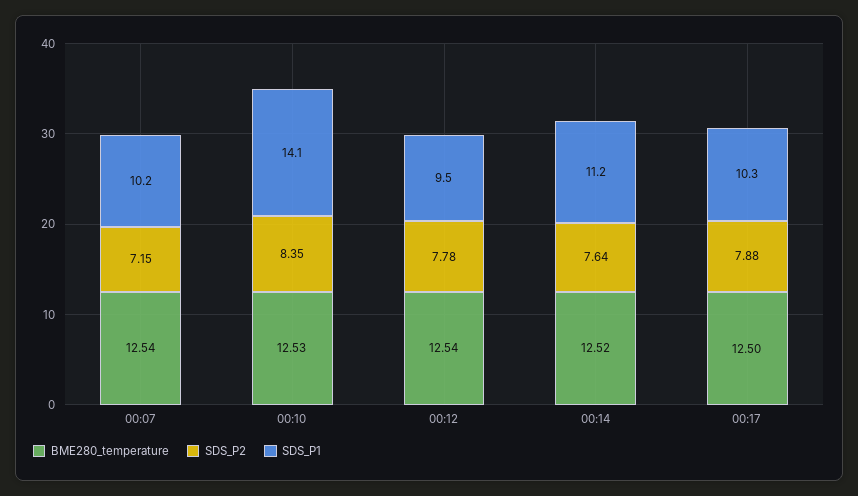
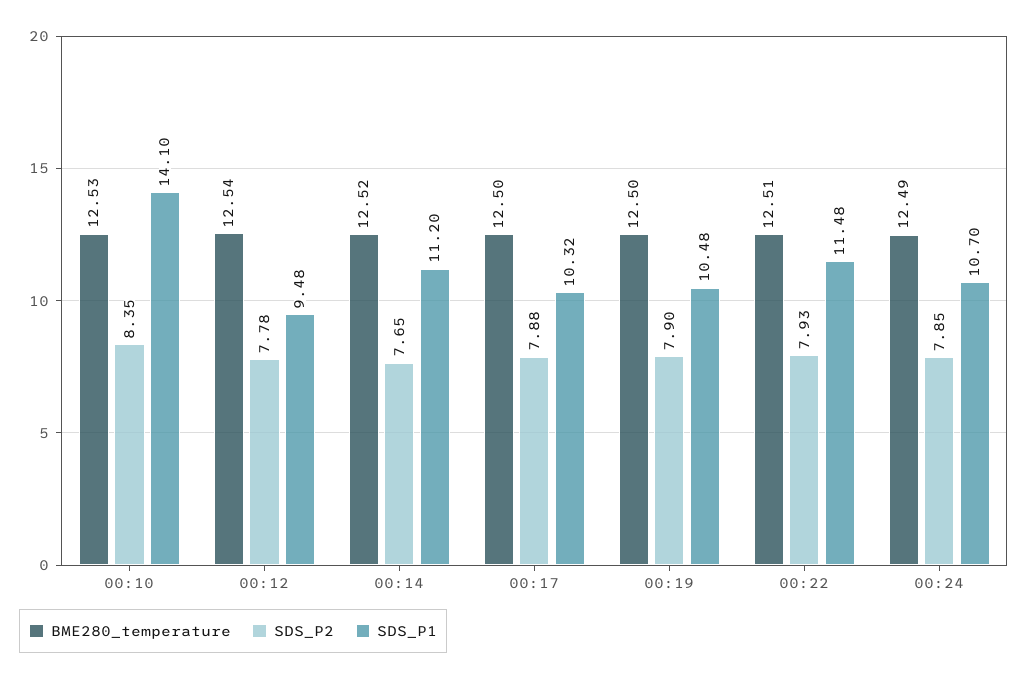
BME280_temperature, 00:07: 12.54 -> none
SDS_P2, 00:07: 7.15 -> none
SDS_P1, 00:07: 10.2 -> none
SDS_P2, 00:14: 7.64 -> 7.65
BME280_temperature, 00:19: none -> 12.5
SDS_P2, 00:19: none -> 7.9
SDS_P1, 00:19: none -> 10.48
BME280_temperature, 00:22: none -> 12.51
SDS_P2, 00:22: none -> 7.93
SDS_P1, 00:22: none -> 11.48
BME280_temperature, 00:24: none -> 12.49
SDS_P2, 00:24: none -> 7.85
SDS_P1, 00:24: none -> 10.7

